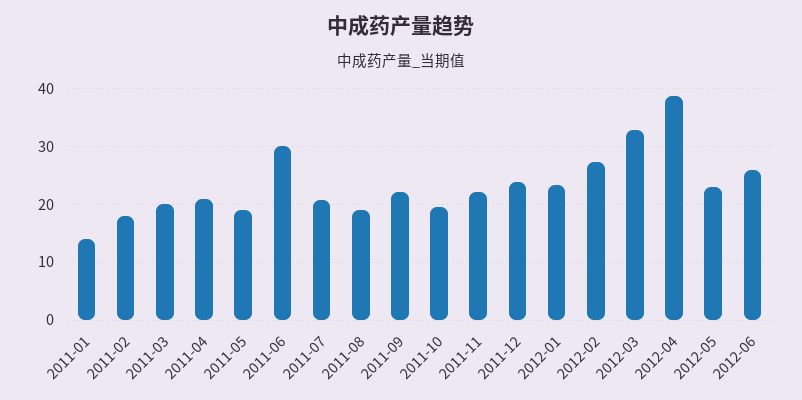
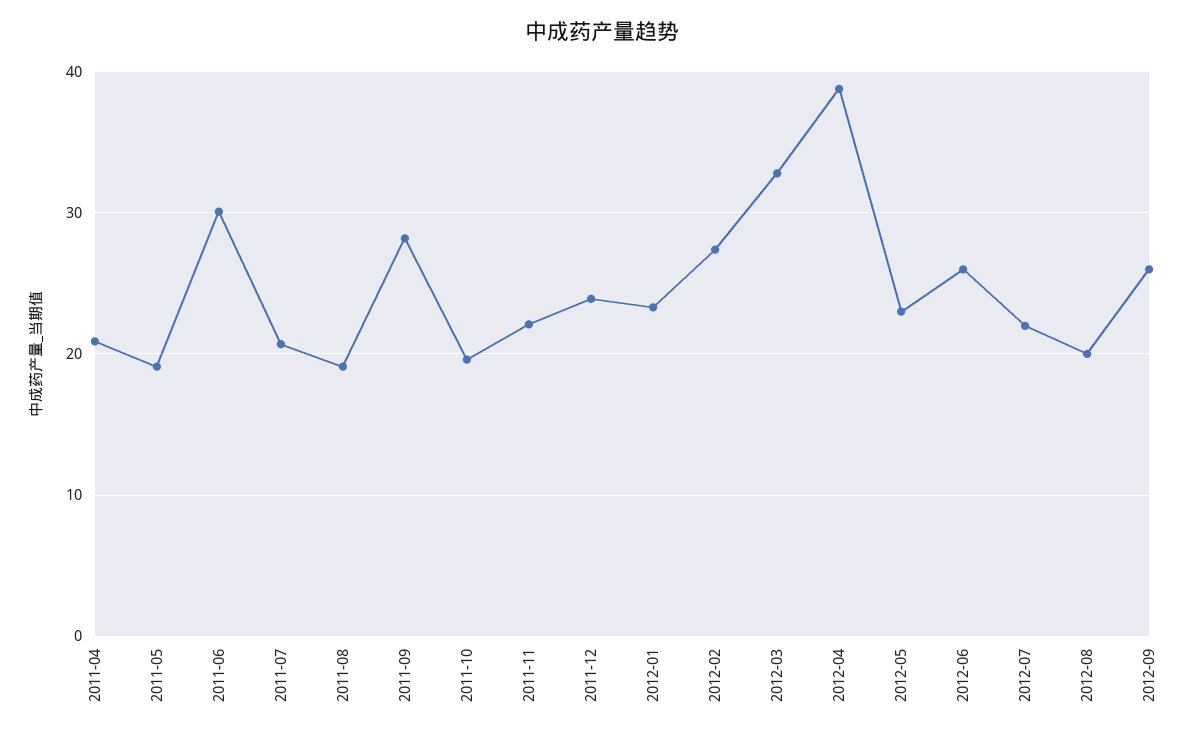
2011-01: 14 -> none
2011-02: 18 -> none
2011-03: 20 -> none
2011-09: 22 -> 28
2012-07: none -> 22
2012-08: none -> 20
2012-09: none -> 26

